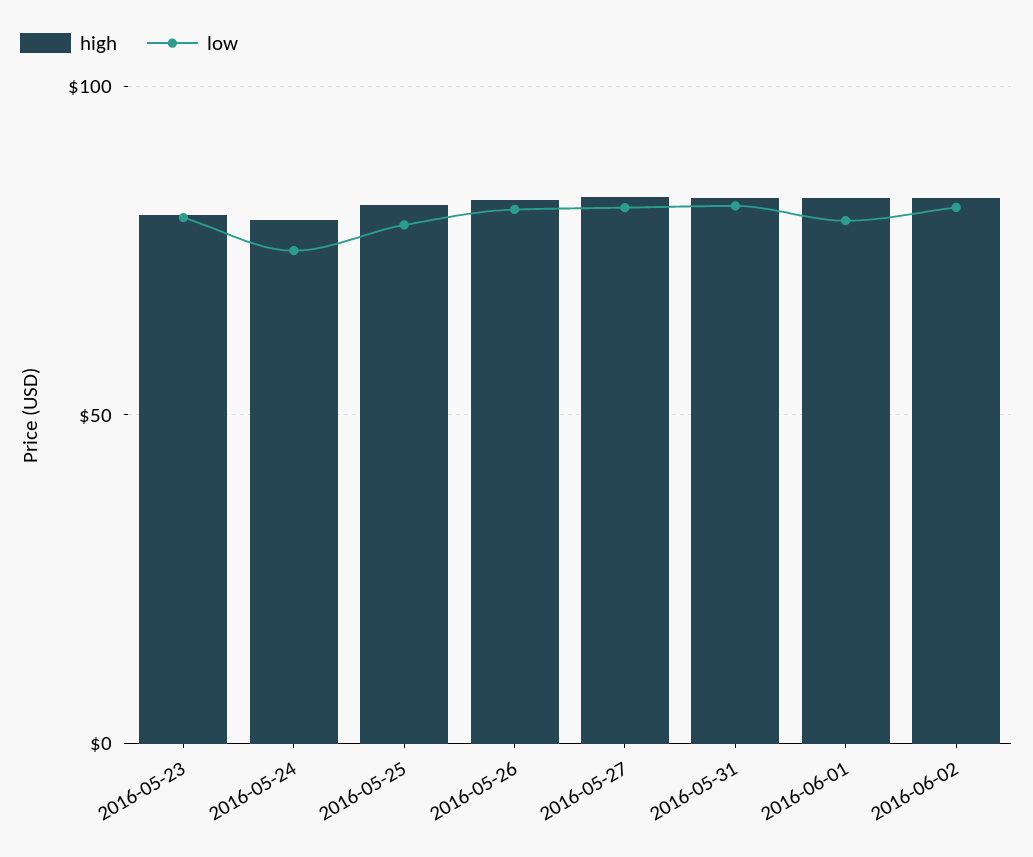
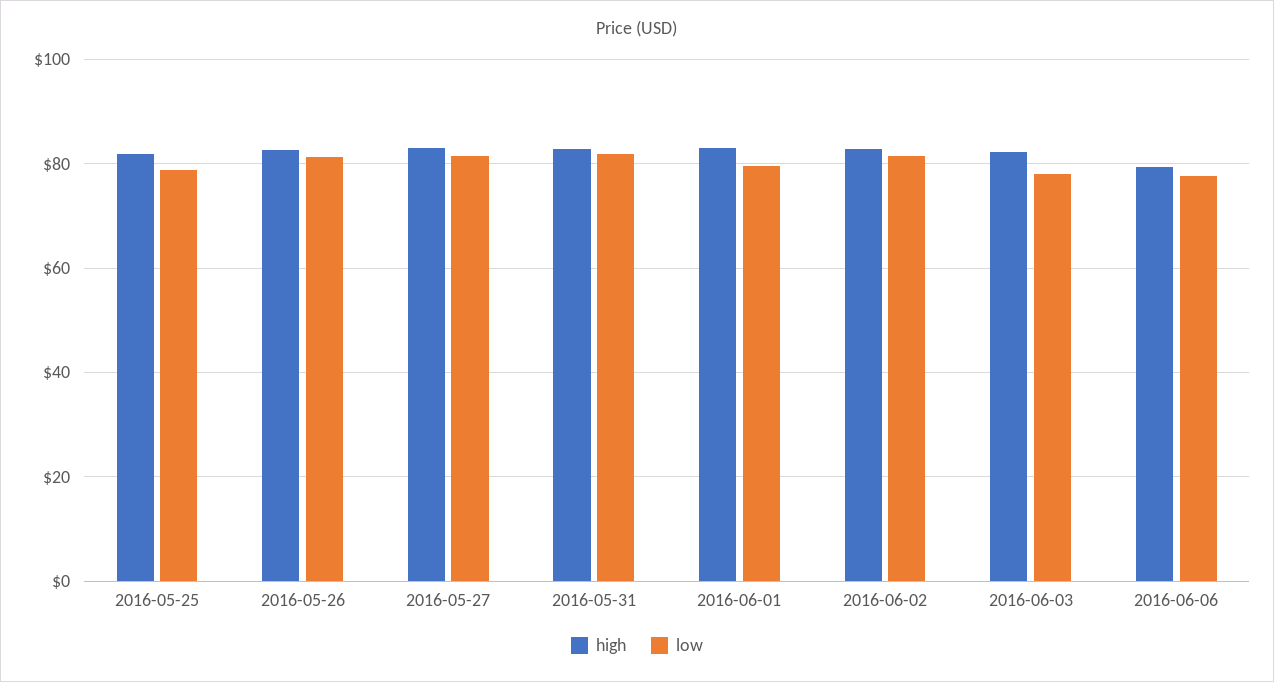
high, 2016-05-23: 80 -> none
low, 2016-05-23: 80 -> none
high, 2016-05-24: 80 -> none
low, 2016-05-24: 75 -> none
high, 2016-06-03: none -> 82
low, 2016-06-03: none -> 78
high, 2016-06-06: none -> 80
low, 2016-06-06: none -> 78

